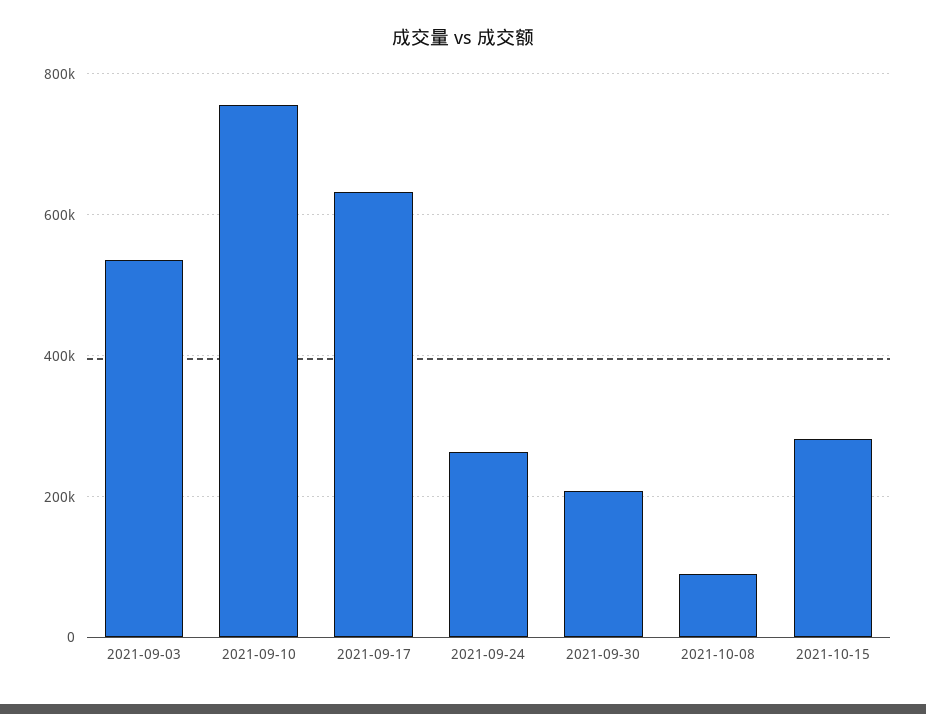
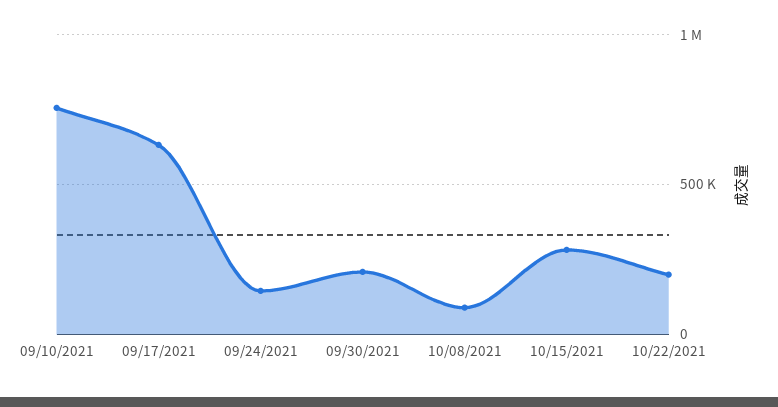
2021-09-03: 540000 -> none
2021-09-24: 260000 -> 150000
10/22/2021: none -> 200000

